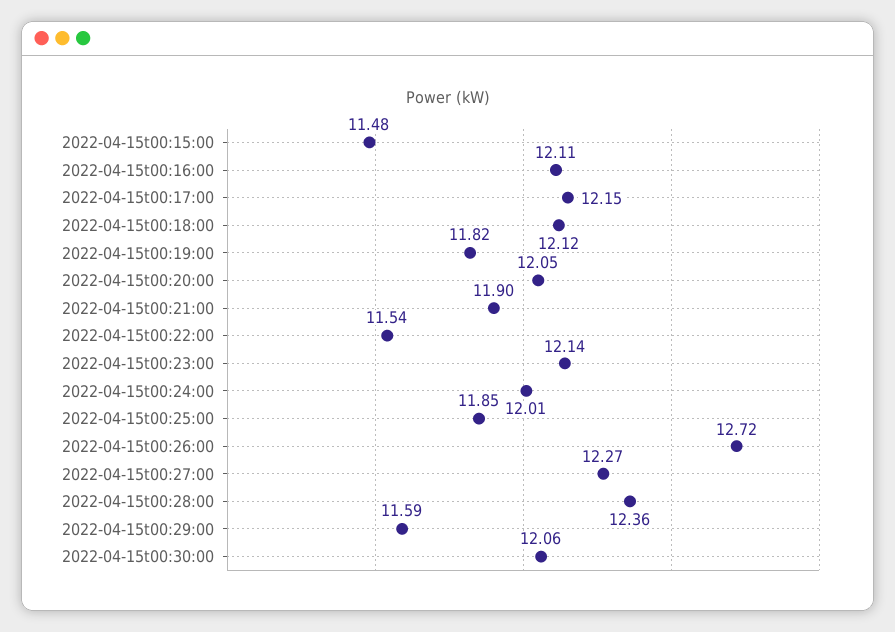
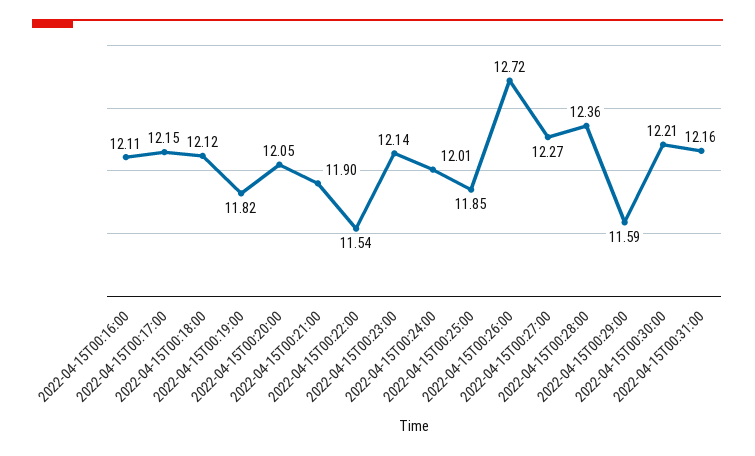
2022-04-15t00:15:00: 11.48 -> none
2022-04-15t00:30:00: 12.06 -> 12.21
2022-04-15T00:31:00: none -> 12.16

